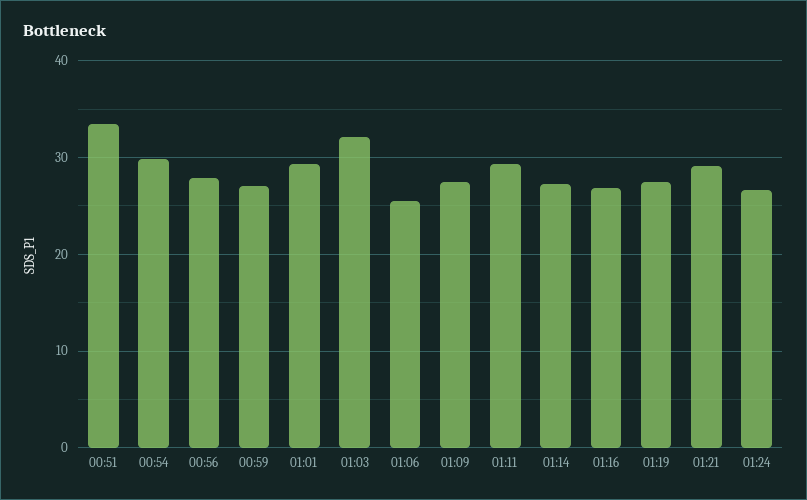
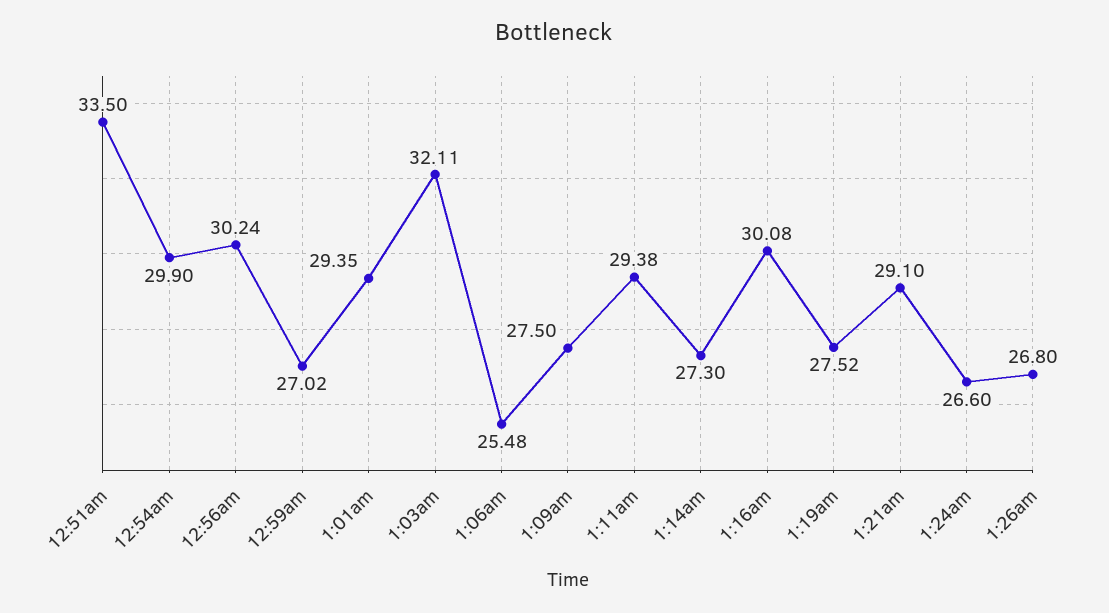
00:56: 28 -> 30.24
01:16: 27 -> 30.08
1:26am: none -> 26.8

